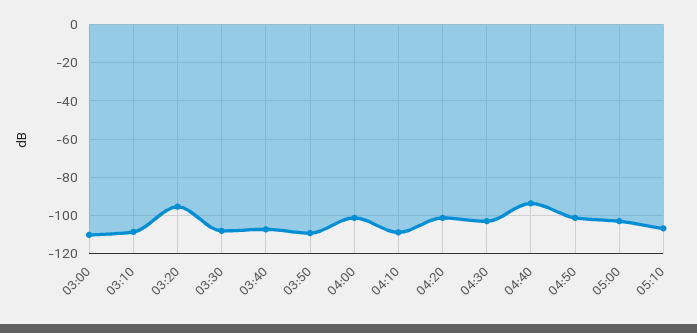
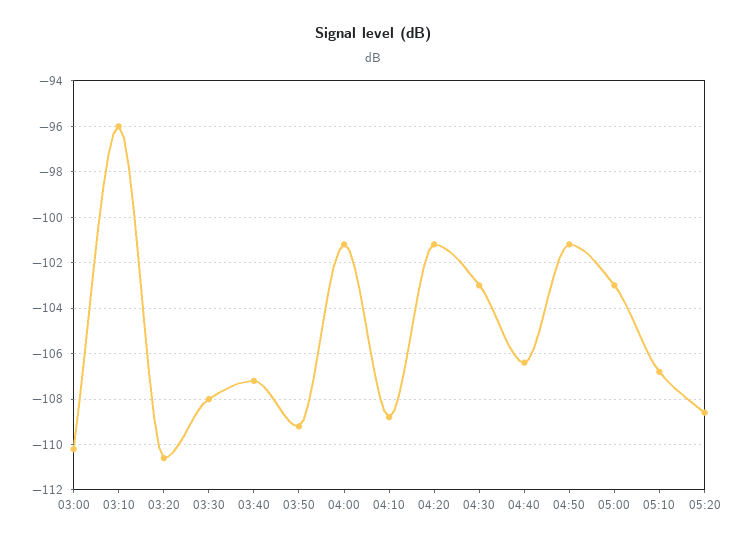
03:10: -110 -> -96
03:20: -95 -> -110.5
04:40: -95 -> -106.5
05:20: none -> -108.5

